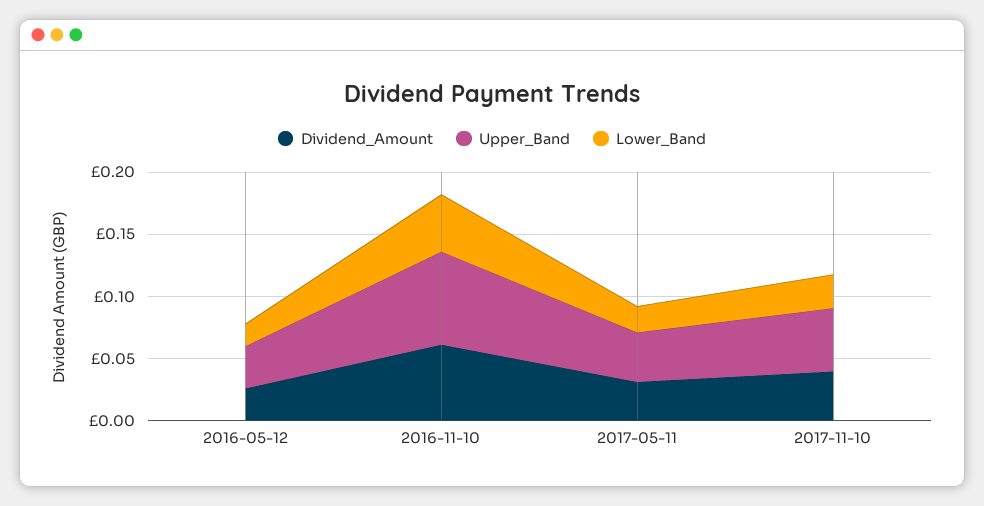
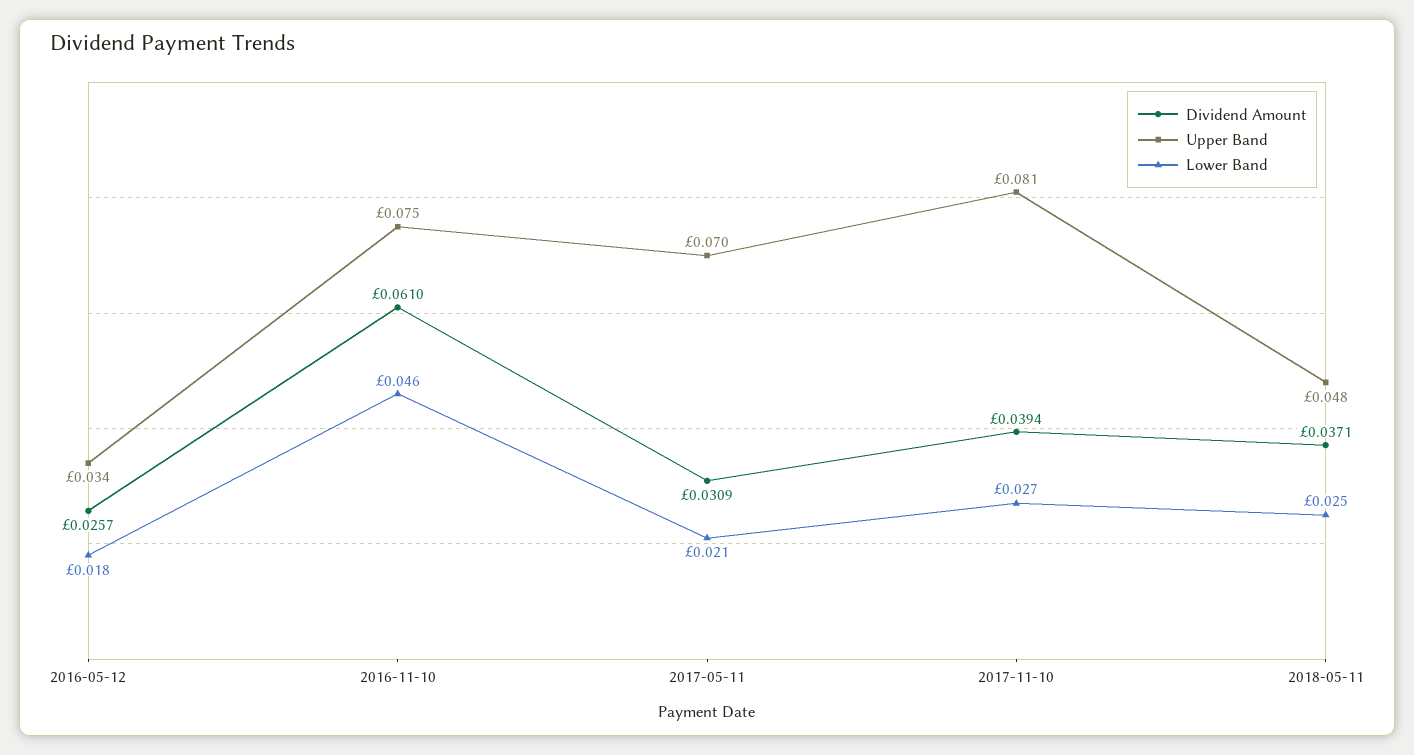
Upper_Band, 2017-05-11: 0.04 -> 0.07
Upper_Band, 2017-11-10: 0.05 -> 0.081
Dividend_Amount, 2018-05-11: none -> 0.0371
Upper_Band, 2018-05-11: none -> 0.048
Lower_Band, 2018-05-11: none -> 0.025

